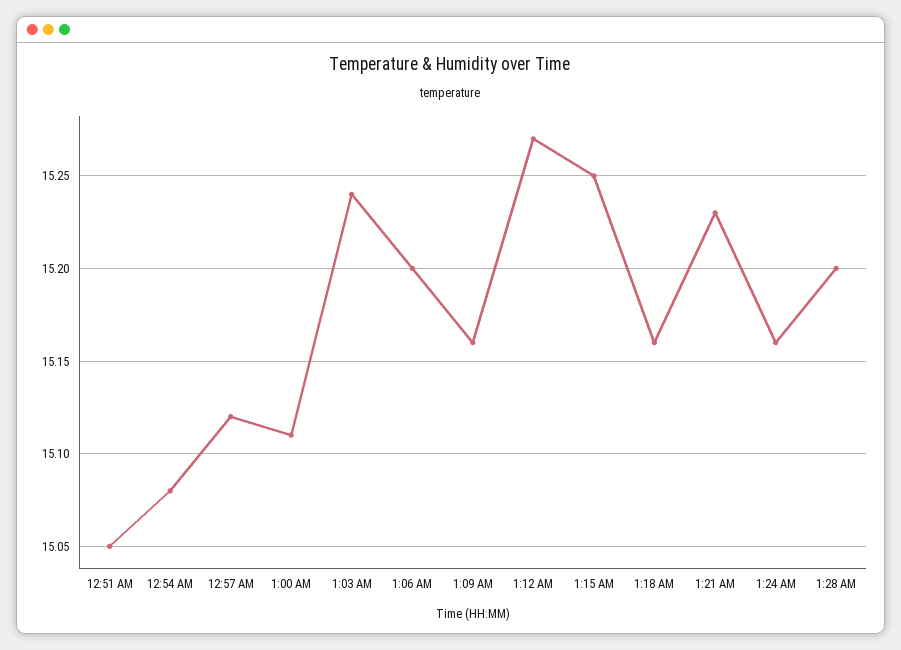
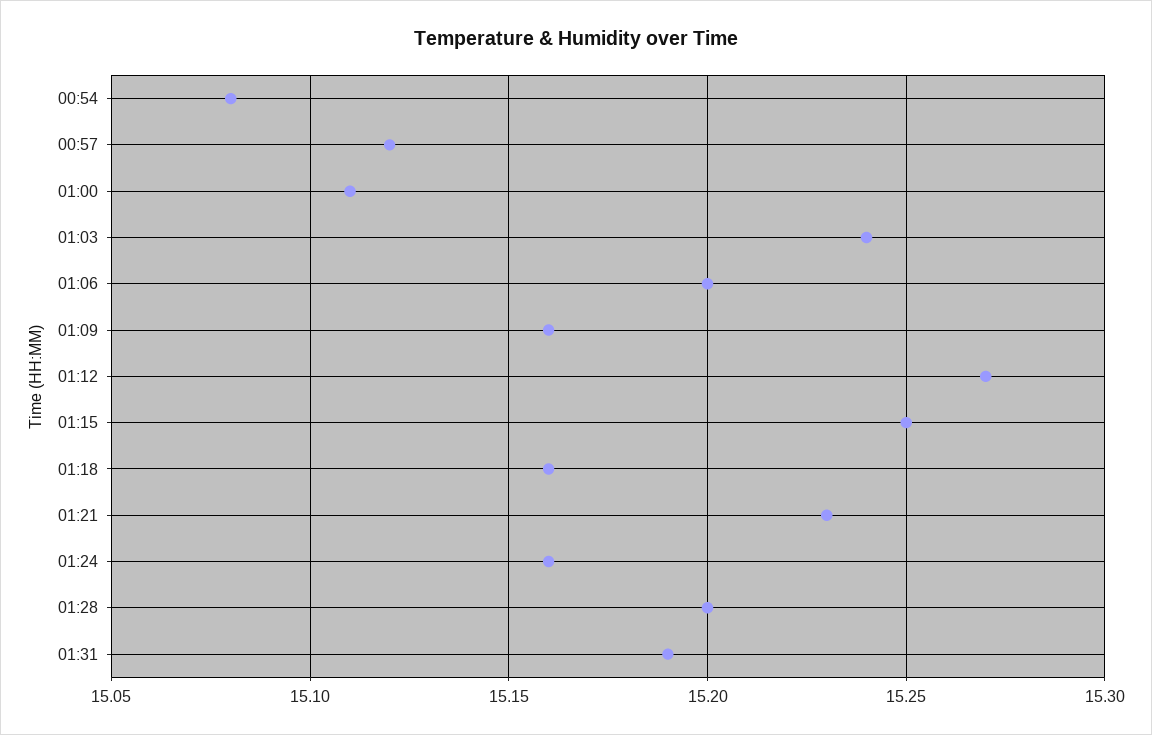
12:51 AM: 15.05 -> none
01:31: none -> 15.19

